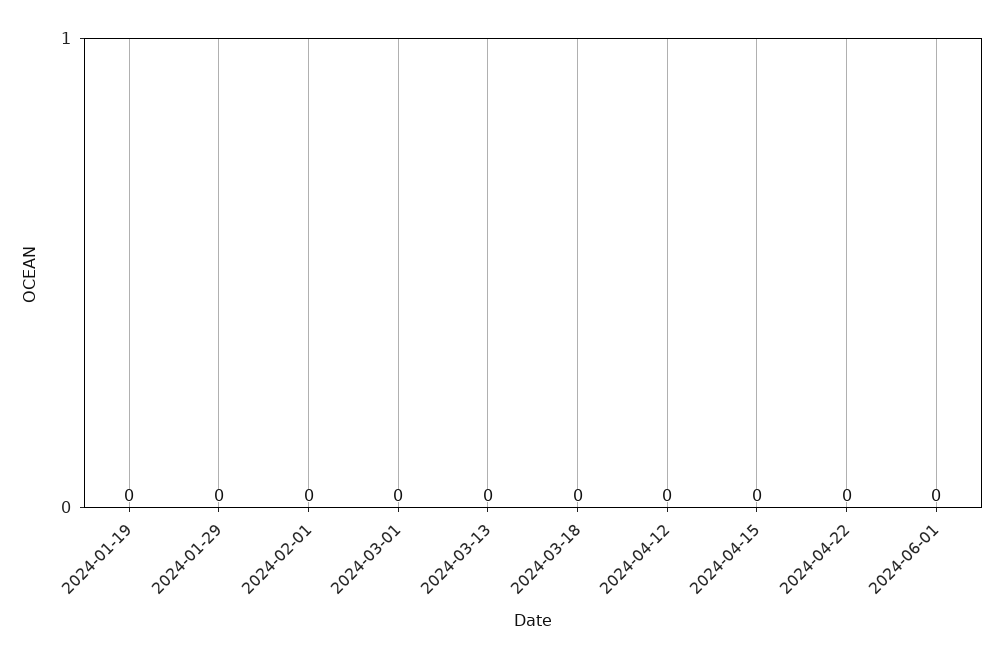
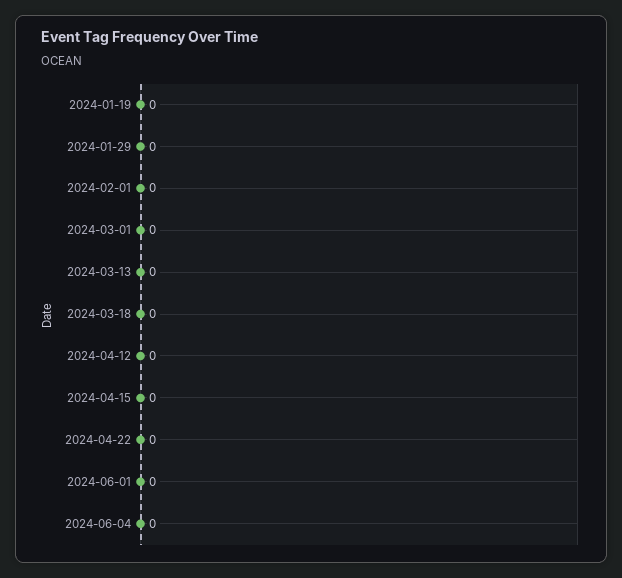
2024-06-04: none -> 0

